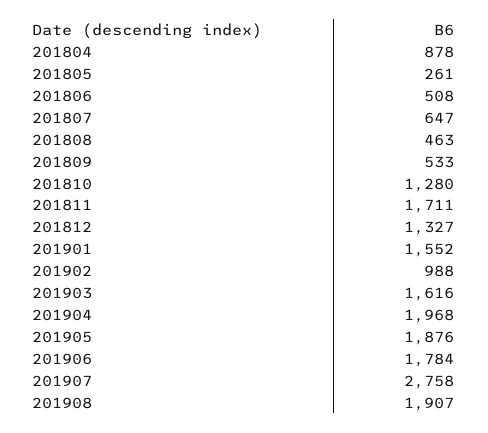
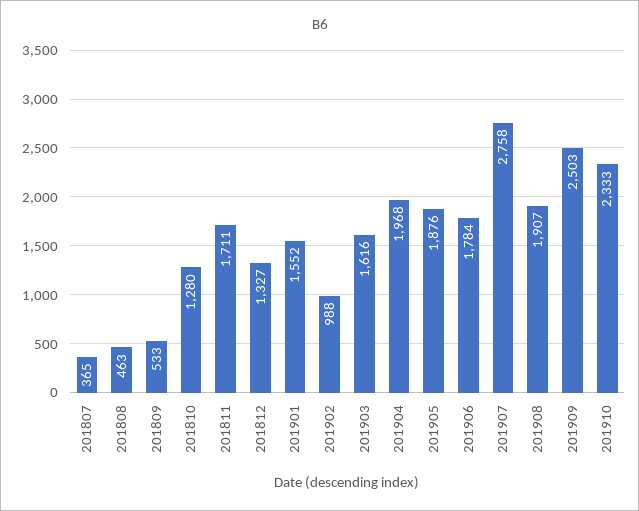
201804: 878 -> none
201805: 261 -> none
201806: 508 -> none
201807: 647 -> 365
201909: none -> 2503
201910: none -> 2333

